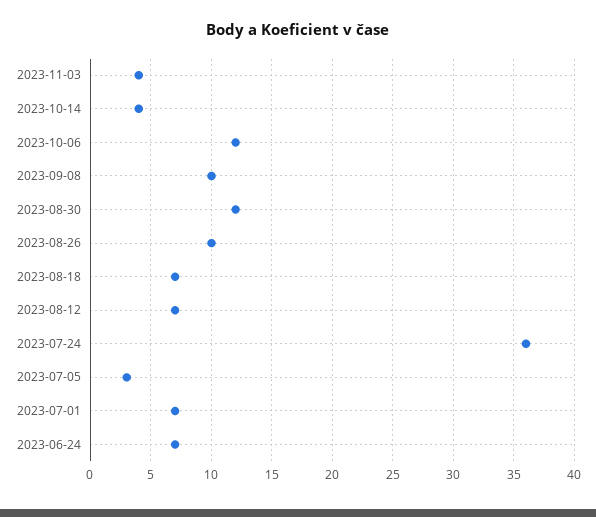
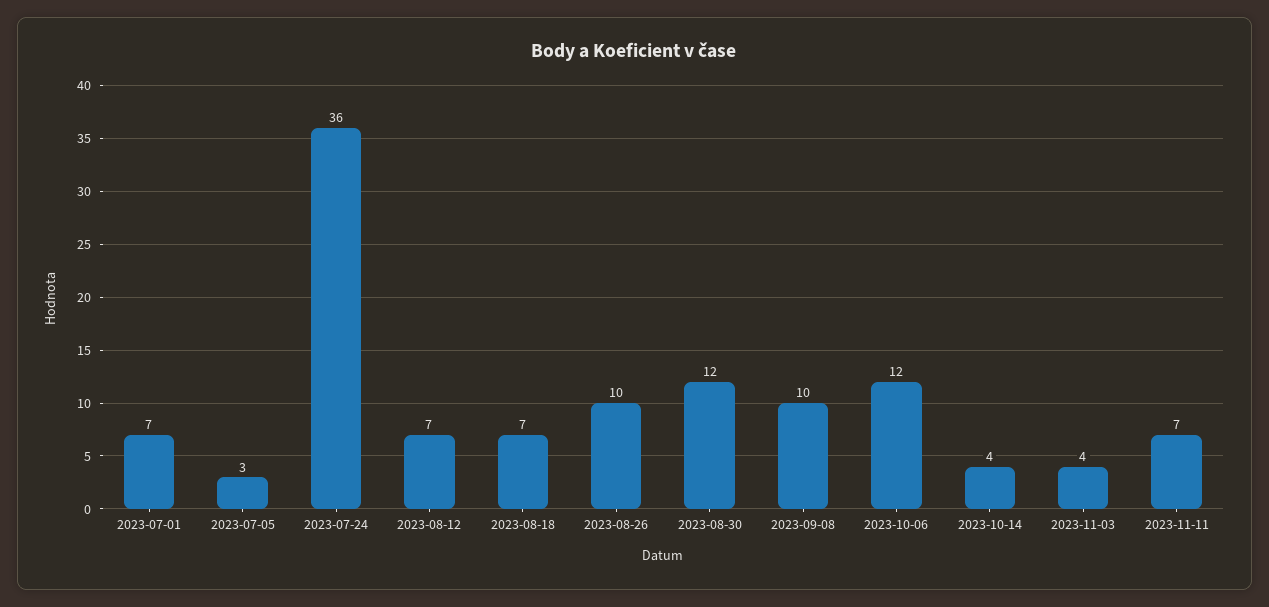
2023-06-24: 7 -> none
2023-11-11: none -> 7

